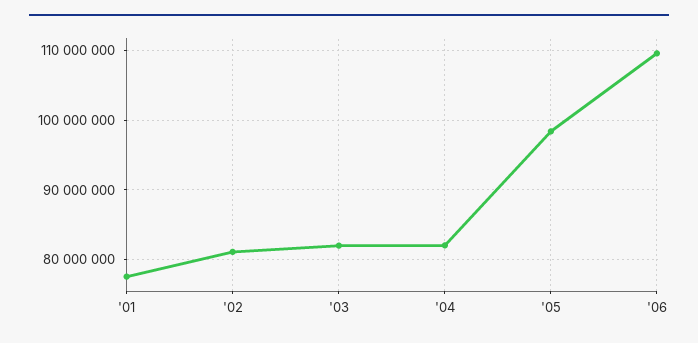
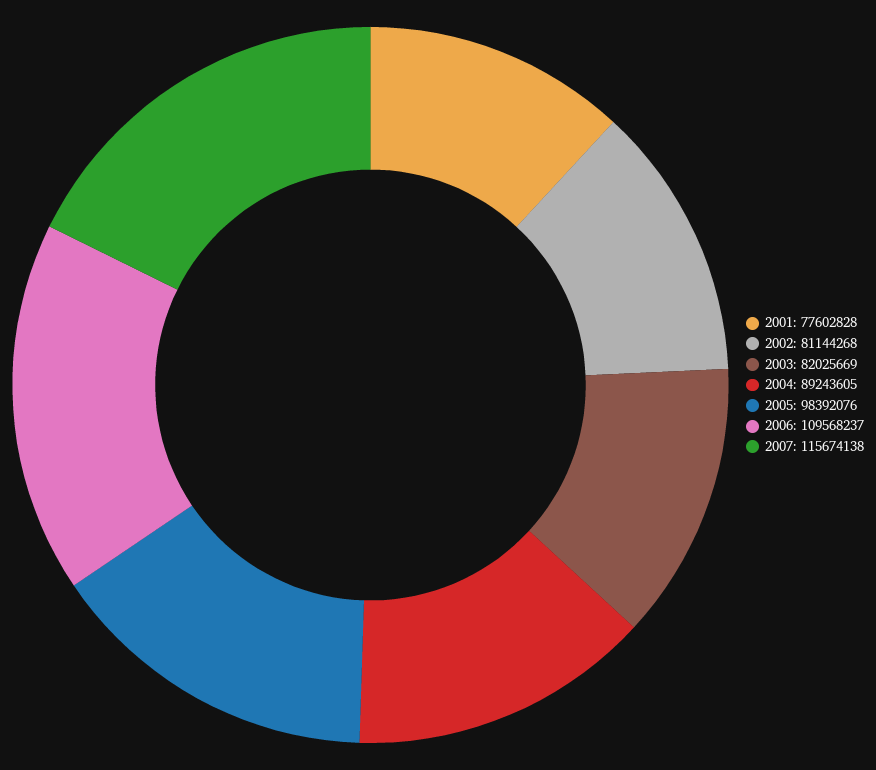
'04: 82000000 -> 89243605
2007: none -> 115674138

